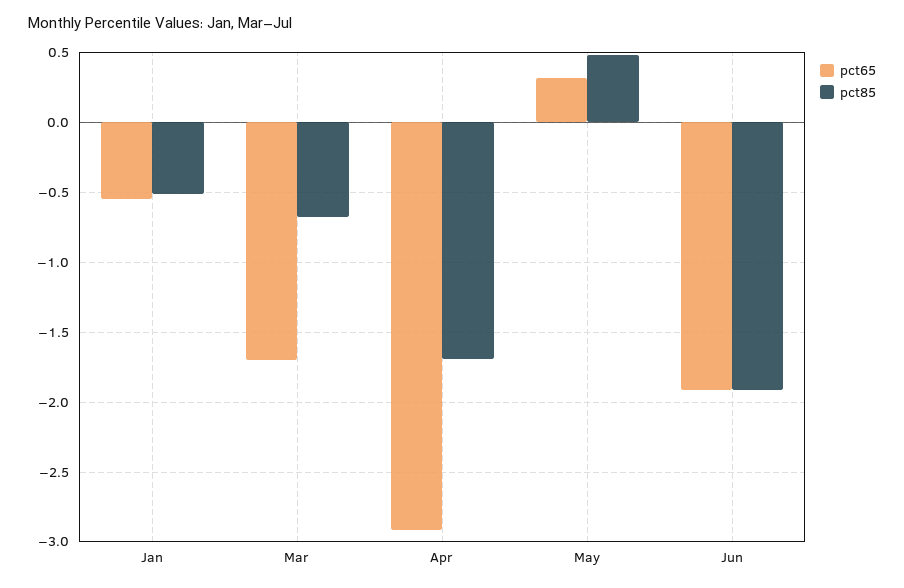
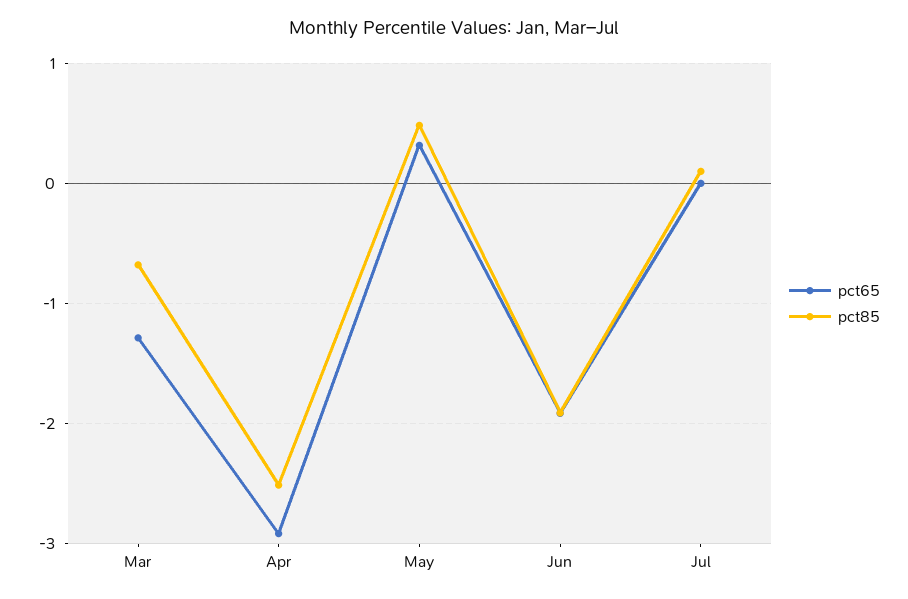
pct65, Jan: -0.55 -> none
pct85, Jan: -0.5 -> none
pct65, Mar: -1.7 -> -1.3
pct85, Apr: -1.7 -> -2.5
pct65, Jul: none -> 0
pct85, Jul: none -> 0.1

